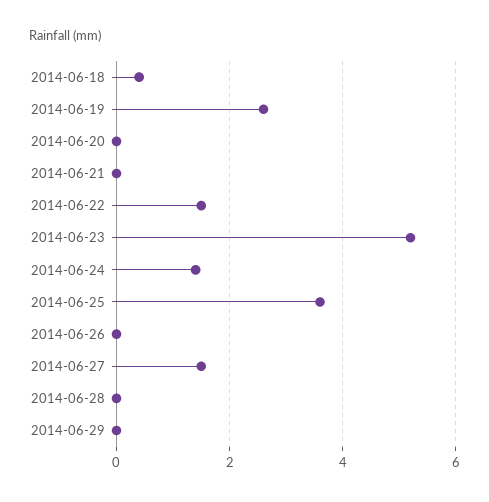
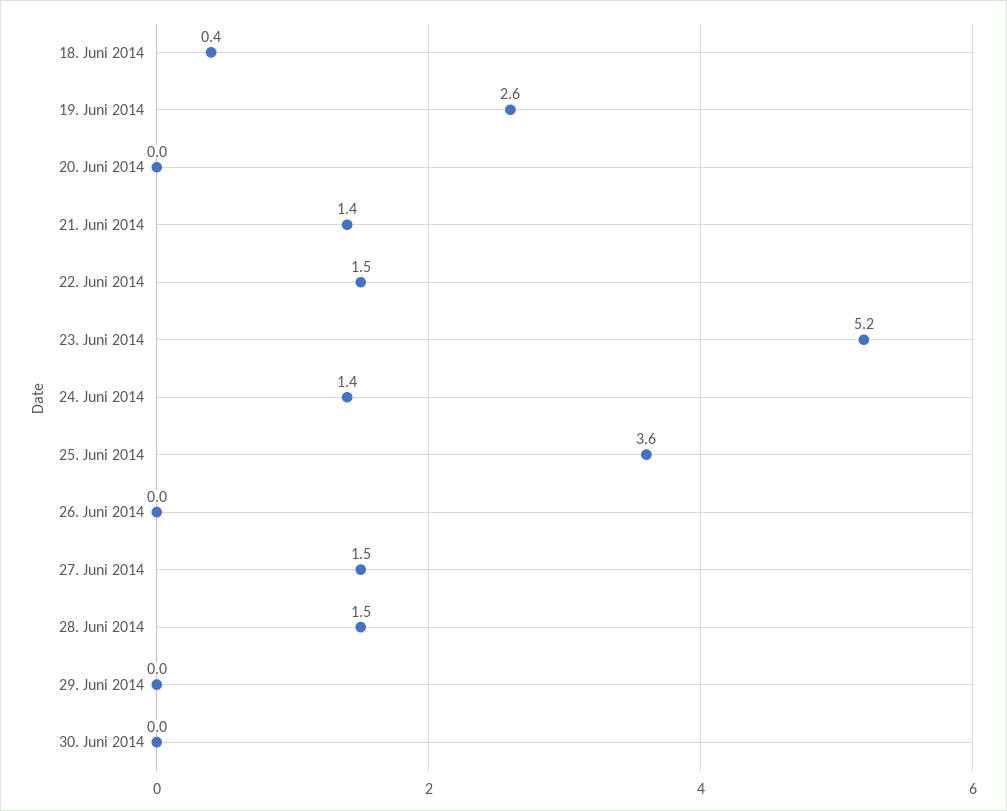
2014-06-21: 0 -> 1.4
2014-06-28: 0 -> 1.5
30. Juni 2014: none -> 0

